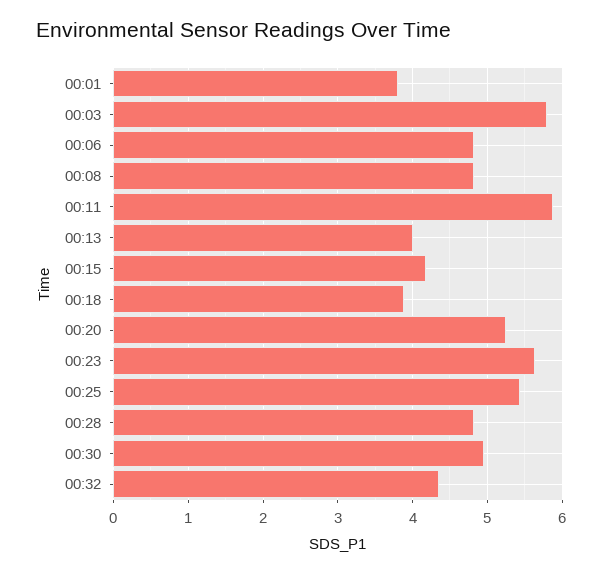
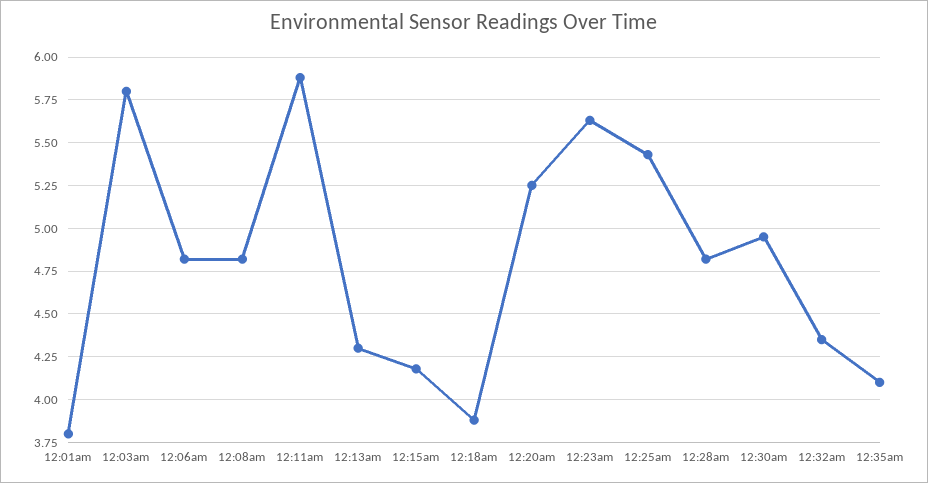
00:13: 4 -> 4.3
12:35am: none -> 4.1

